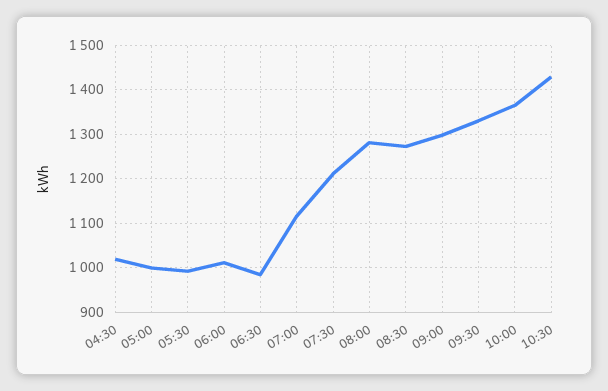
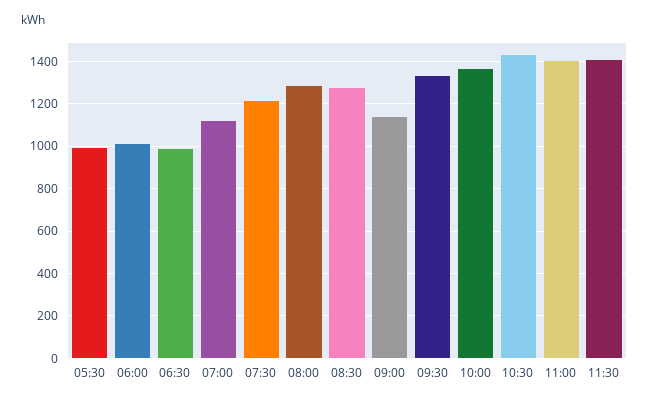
04:30: 1020 -> none
05:00: 1000 -> none
09:00: 1300 -> 1150
11:00: none -> 1400
11:30: none -> 1400

